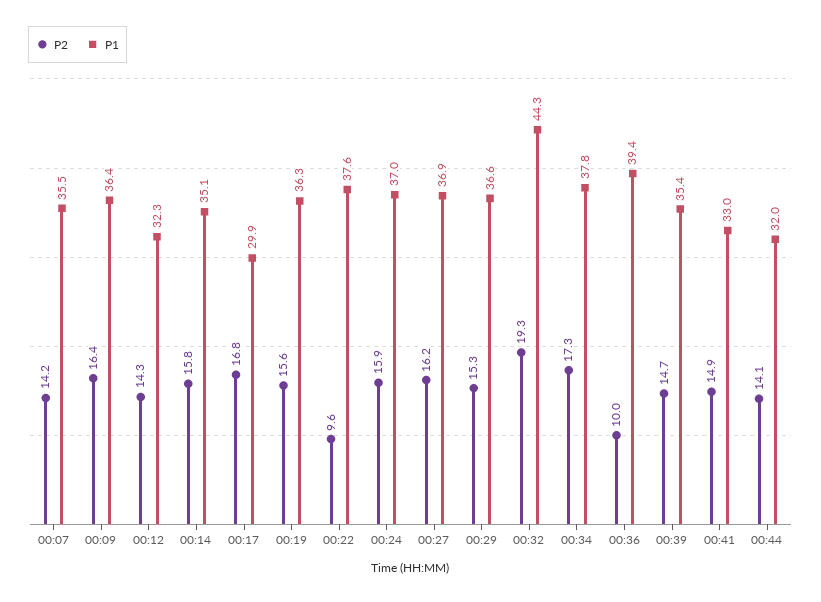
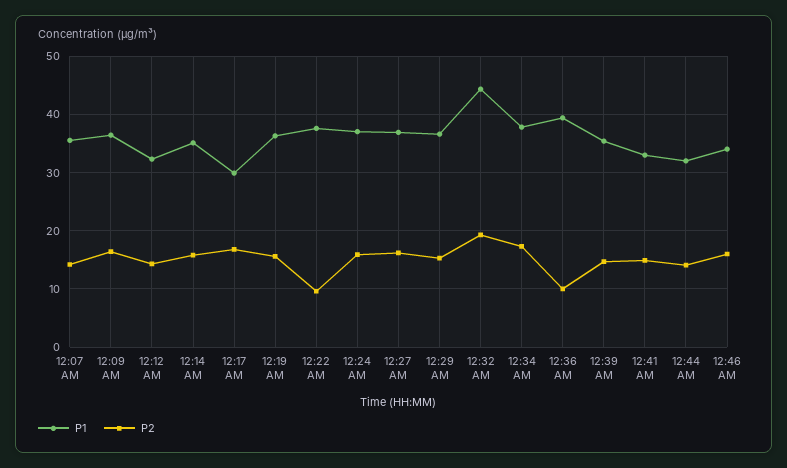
P1, 12:46 AM: none -> 34
P2, 12:46 AM: none -> 16

